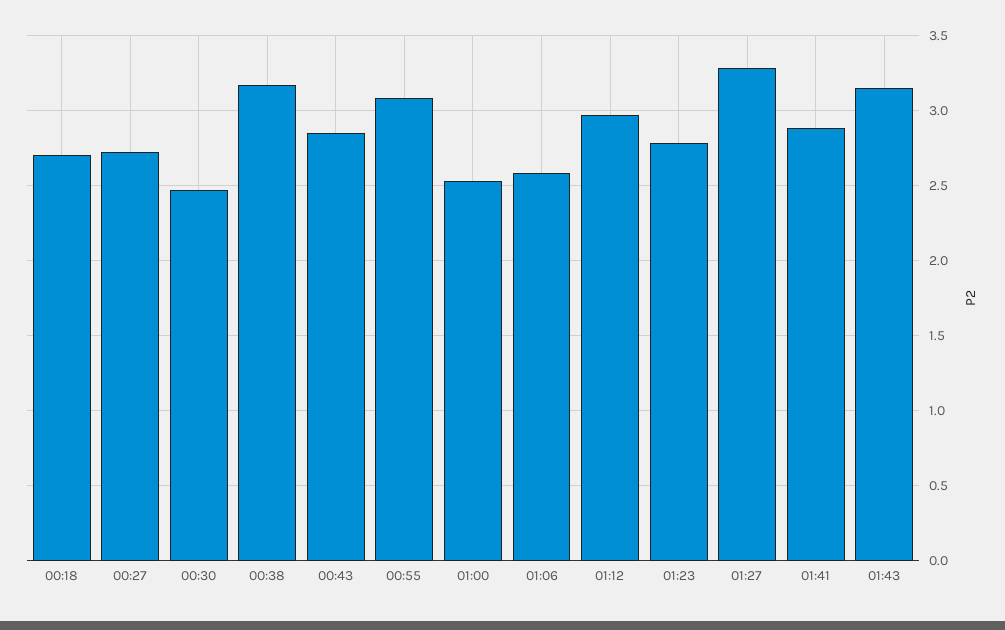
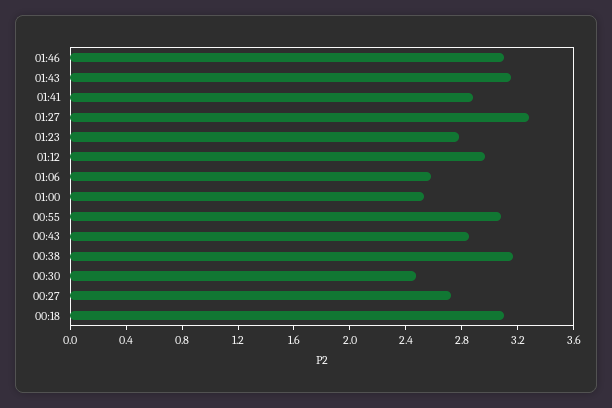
00:18: 2.7 -> 3.1
01:46: none -> 3.1

